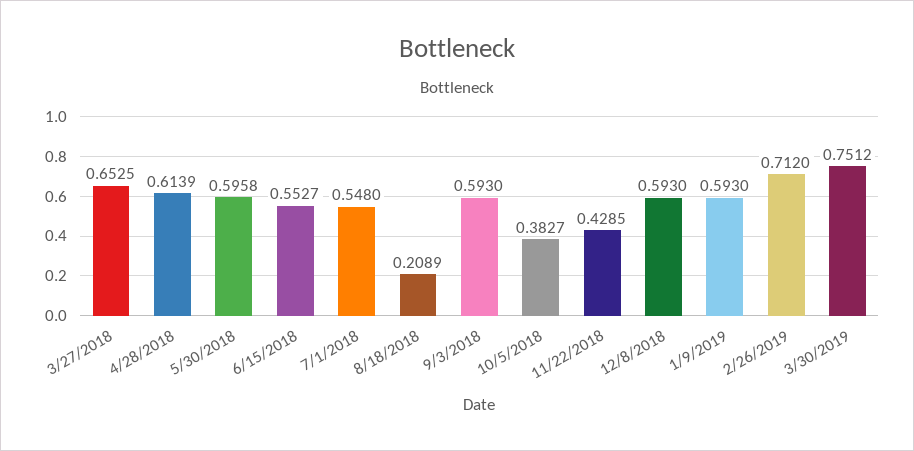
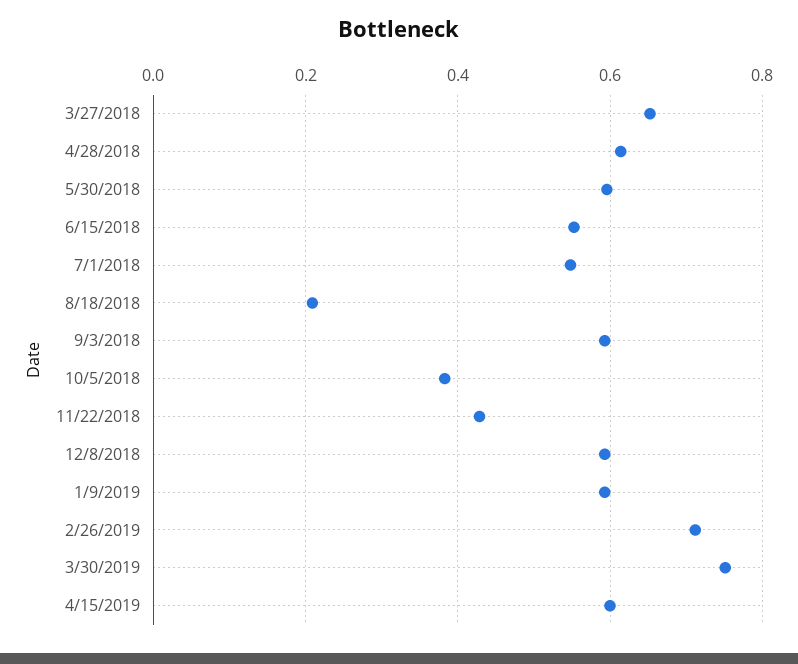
4/15/2019: none -> 0.6

